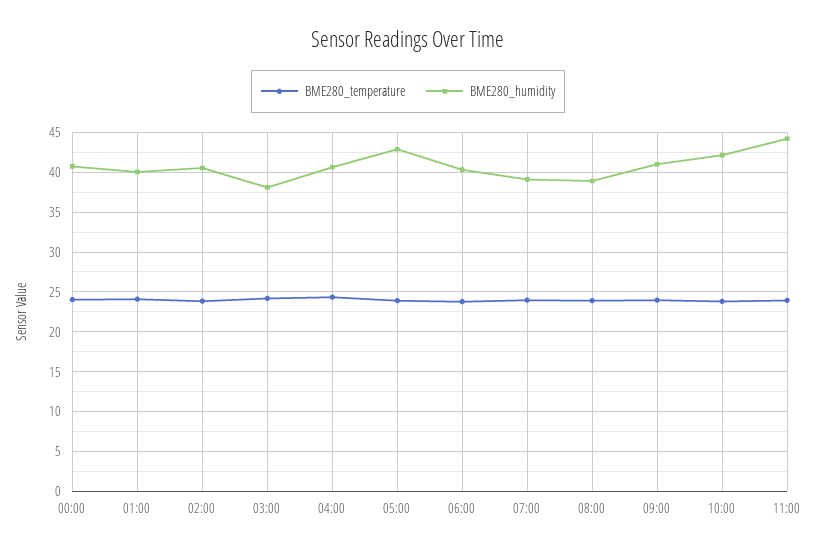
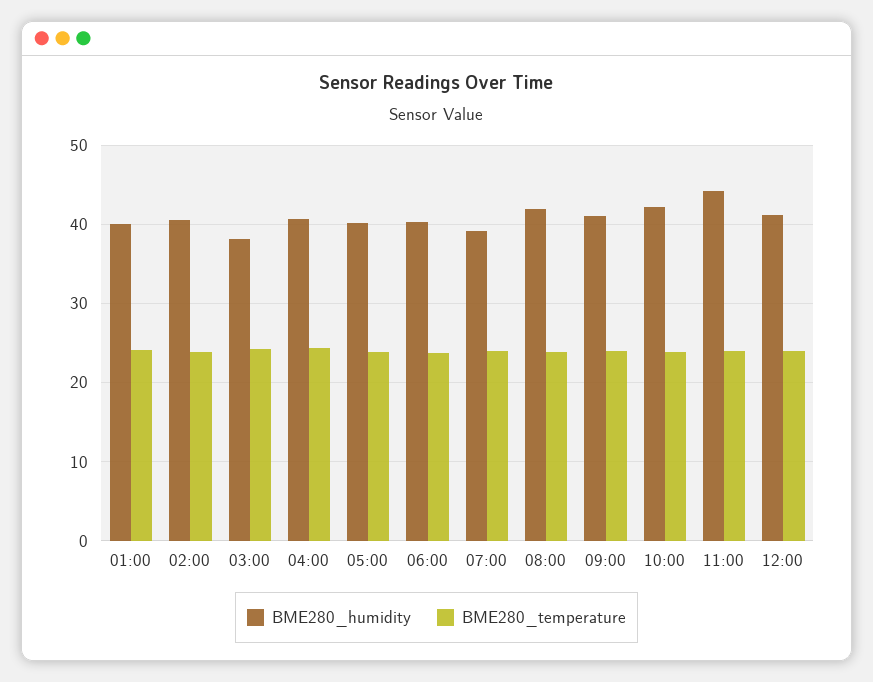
BME280_temperature, 00:00: 24 -> none
BME280_humidity, 00:00: 41 -> none
BME280_humidity, 05:00: 43 -> 40
BME280_humidity, 08:00: 39 -> 42
BME280_humidity, 12:00: none -> 41
BME280_temperature, 12:00: none -> 24

